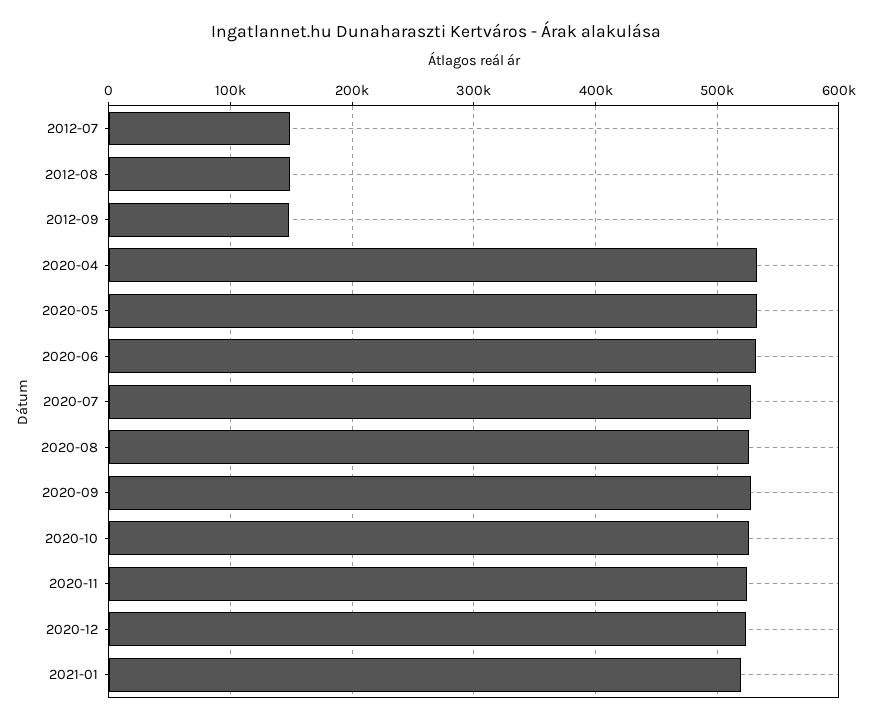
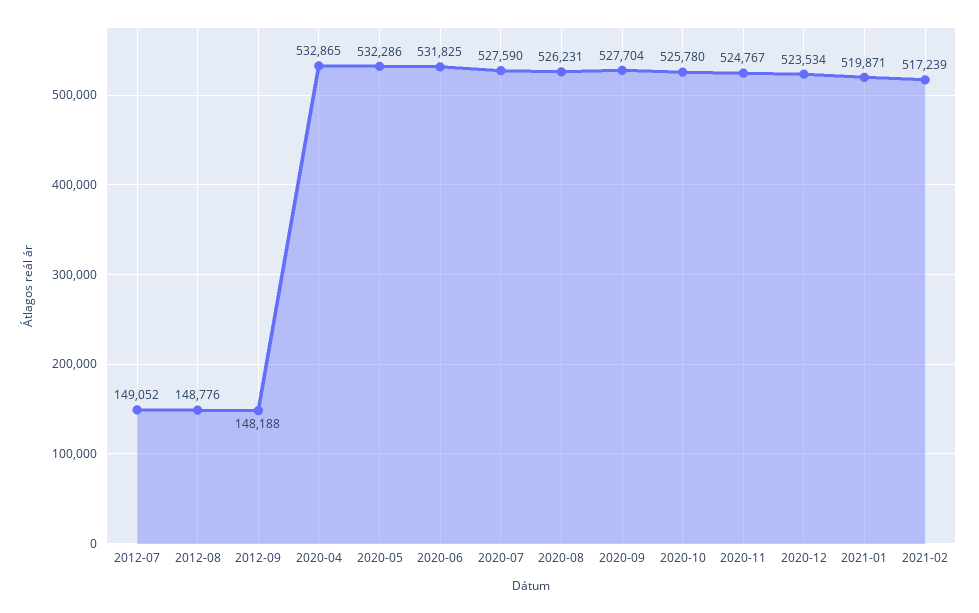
2021-02: none -> 517239

